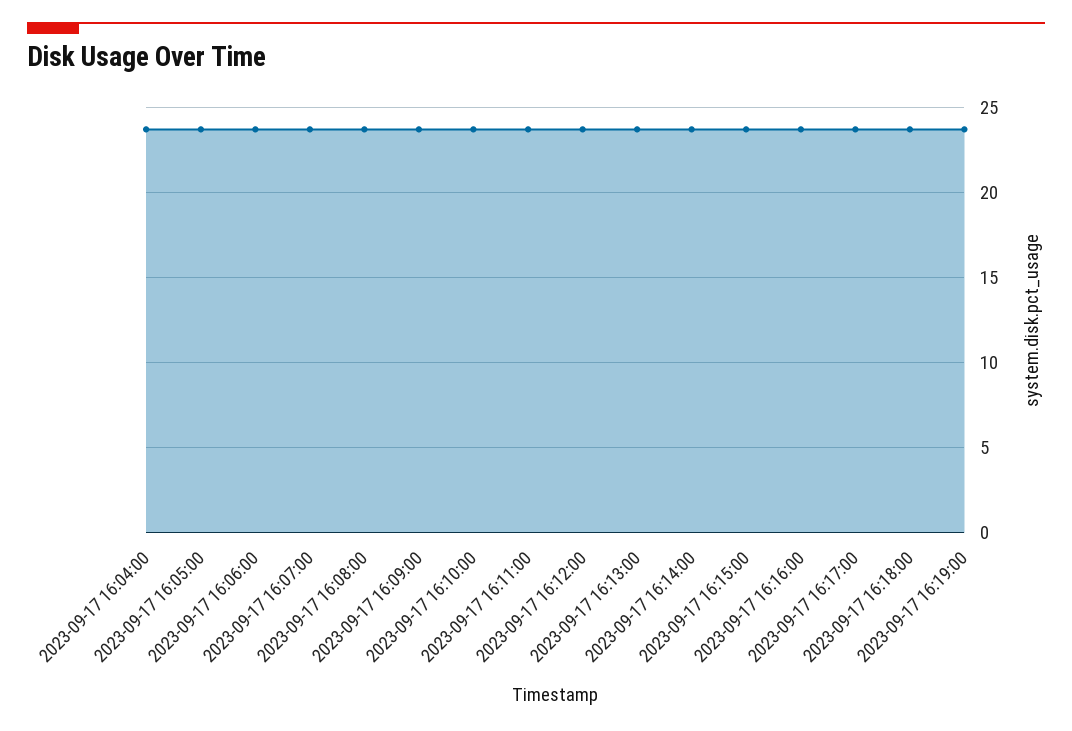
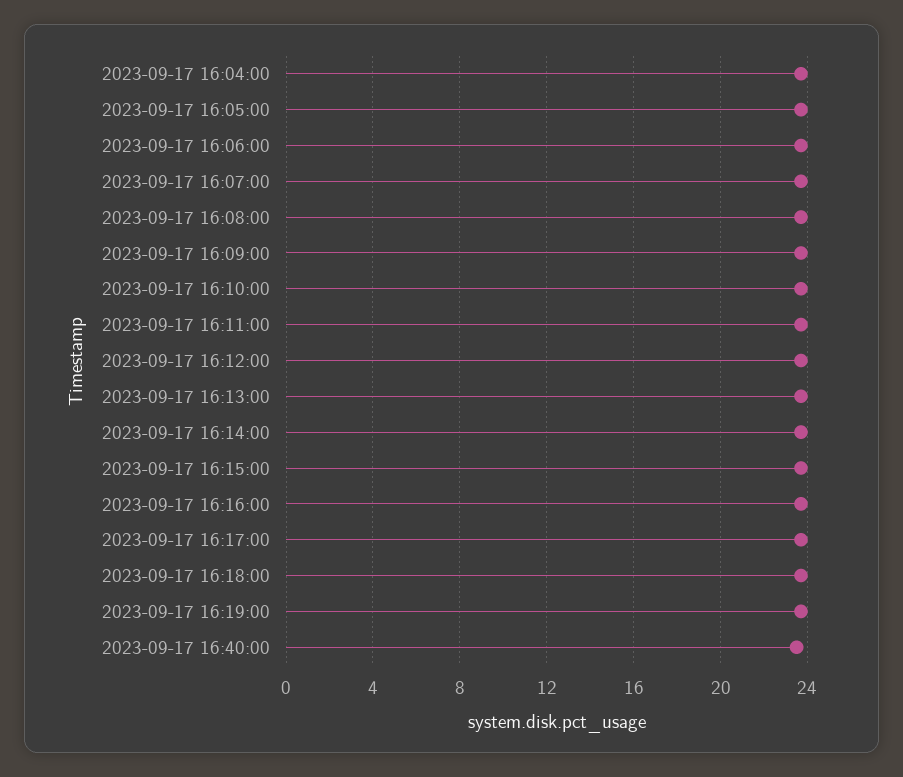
2023-09-17 16:40:00: none -> 23.5

